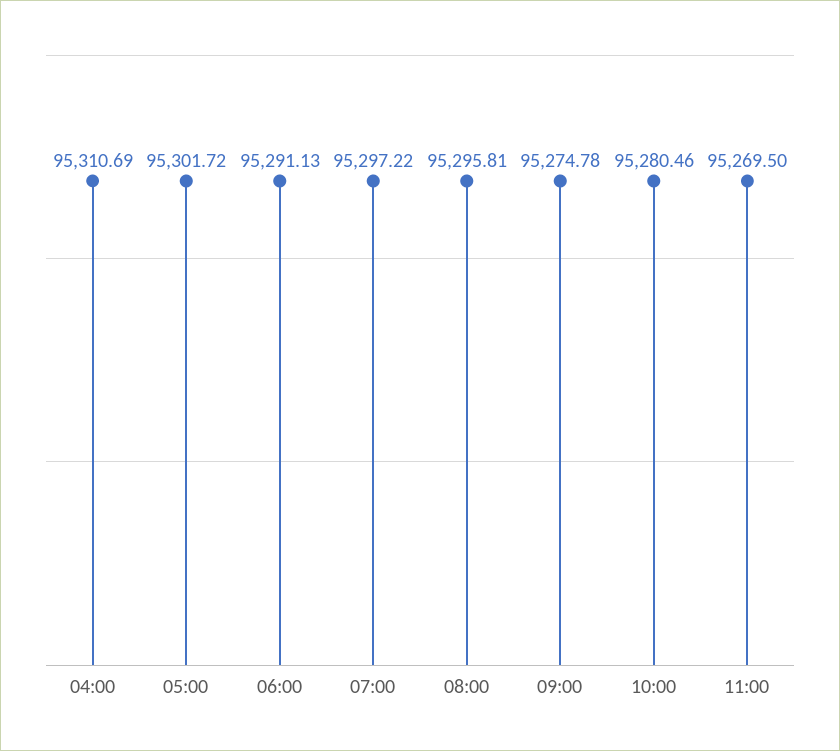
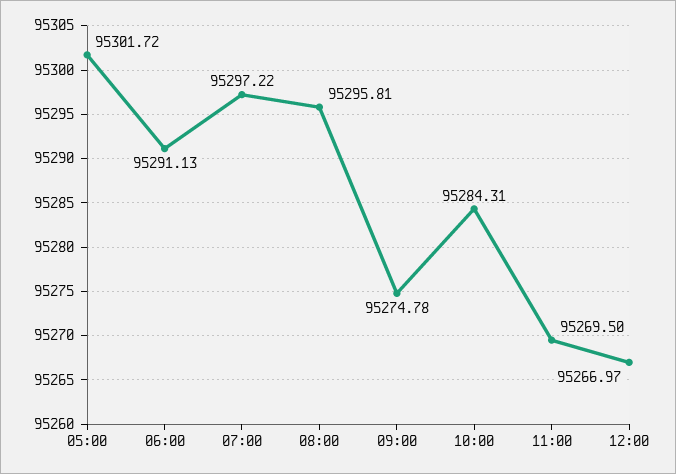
04:00: 95310.69 -> none
10:00: 95280.46 -> 95284.31
12:00: none -> 95266.97

